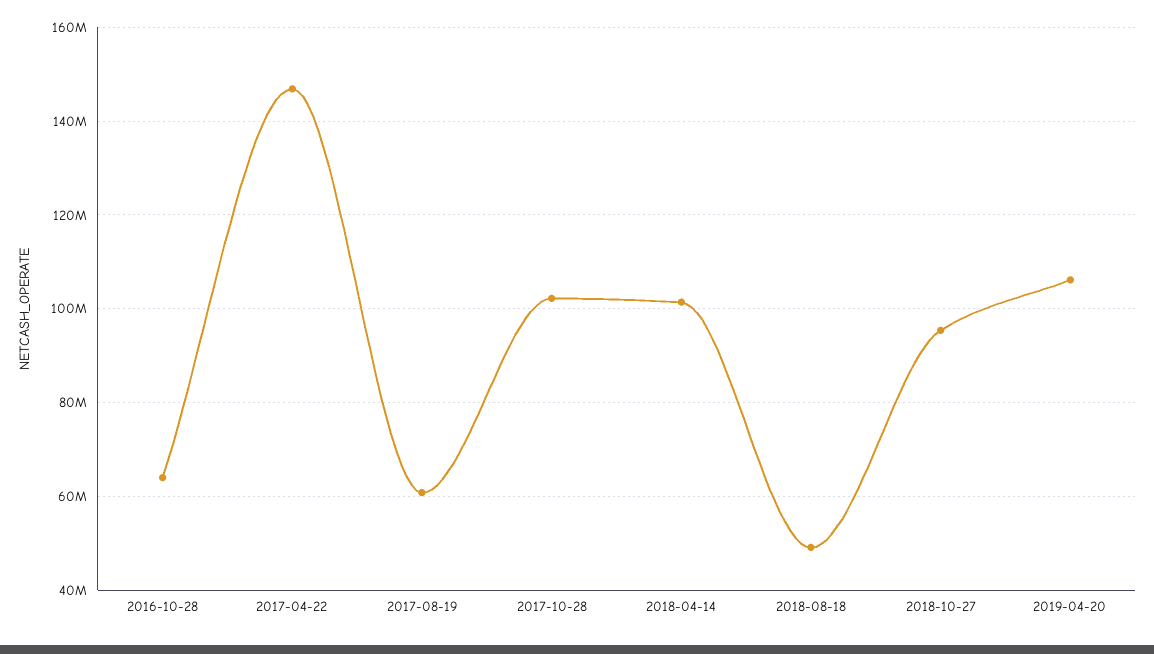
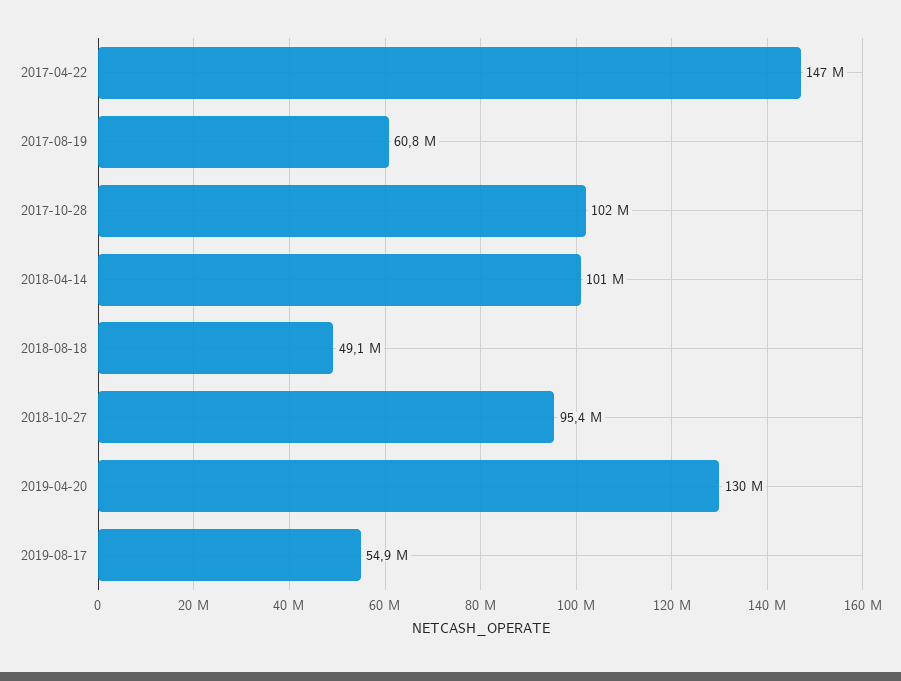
2016-10-28: 64000000 -> none
2019-04-20: 106000000 -> 130000000
2019-08-17: none -> 54900000

